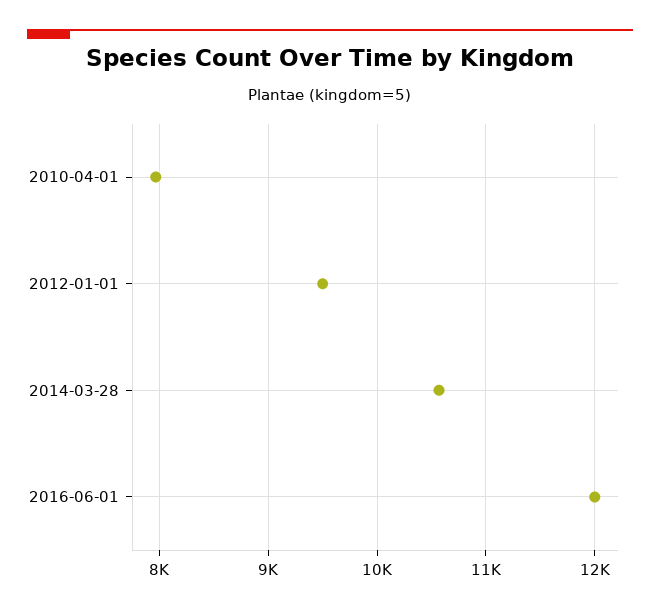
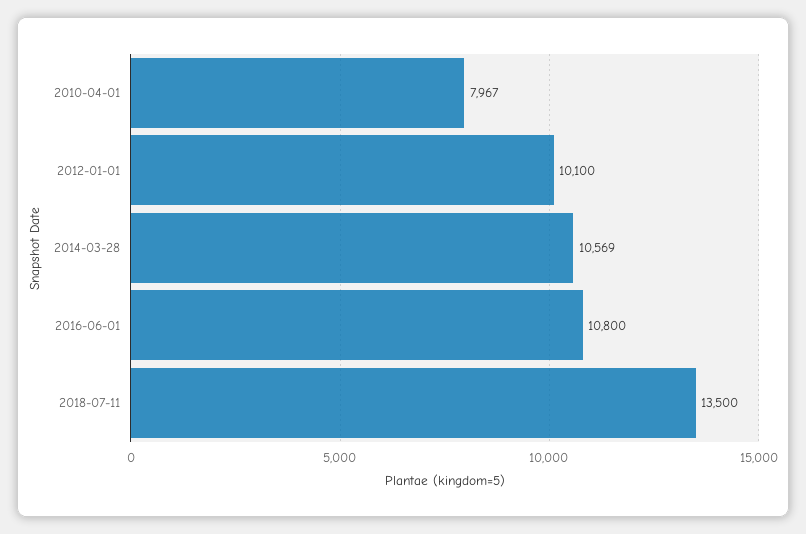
2012-01-01: 9500 -> 10100
2016-06-01: 12000 -> 10800
2018-07-11: none -> 13500

